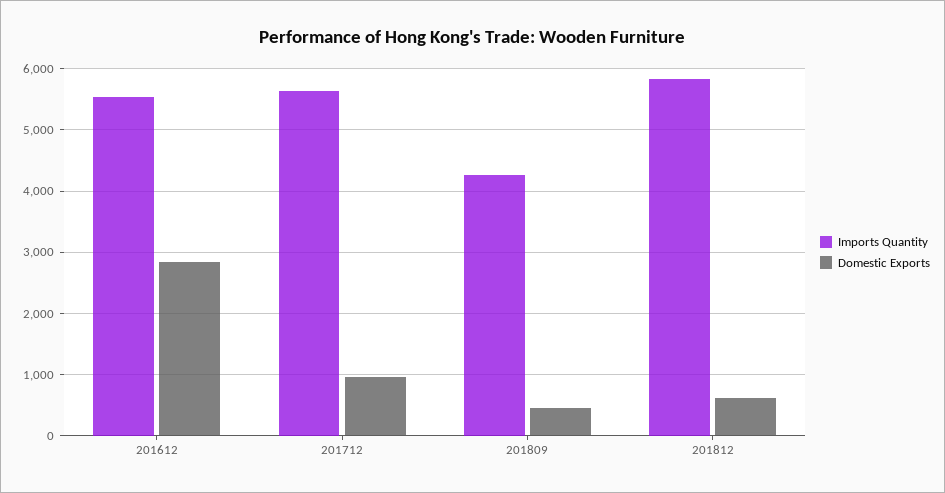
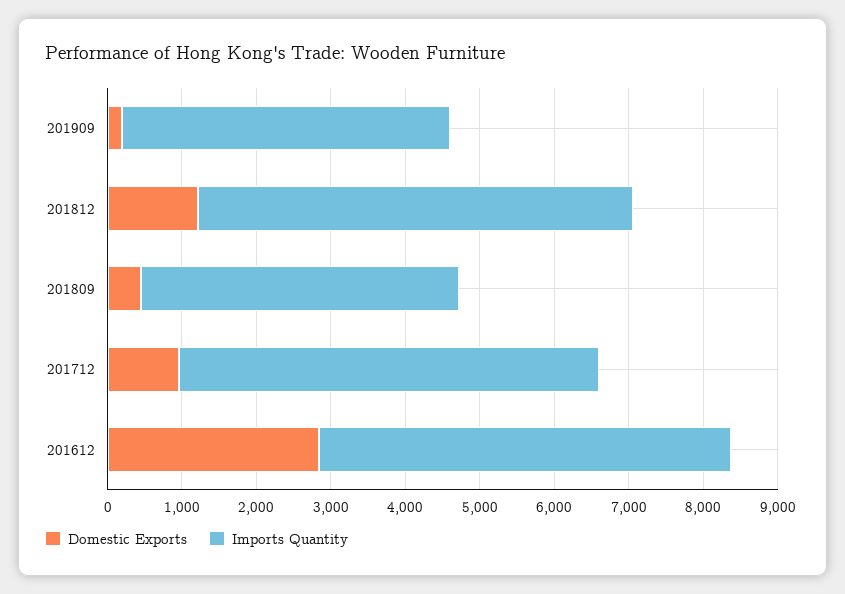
Domestic Exports, 201812: 600 -> 1200
Domestic Exports, 201909: none -> 200
Imports Quantity, 201909: none -> 4400

